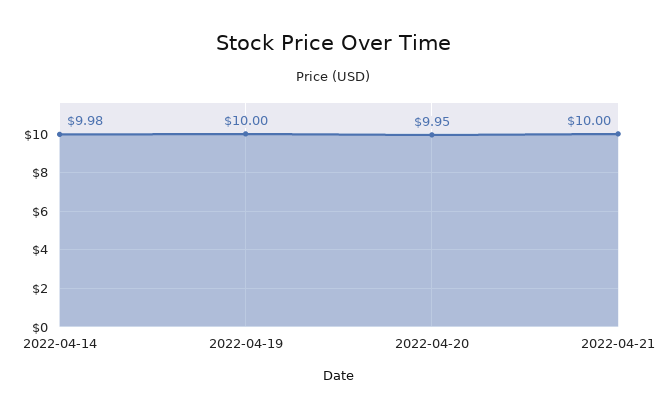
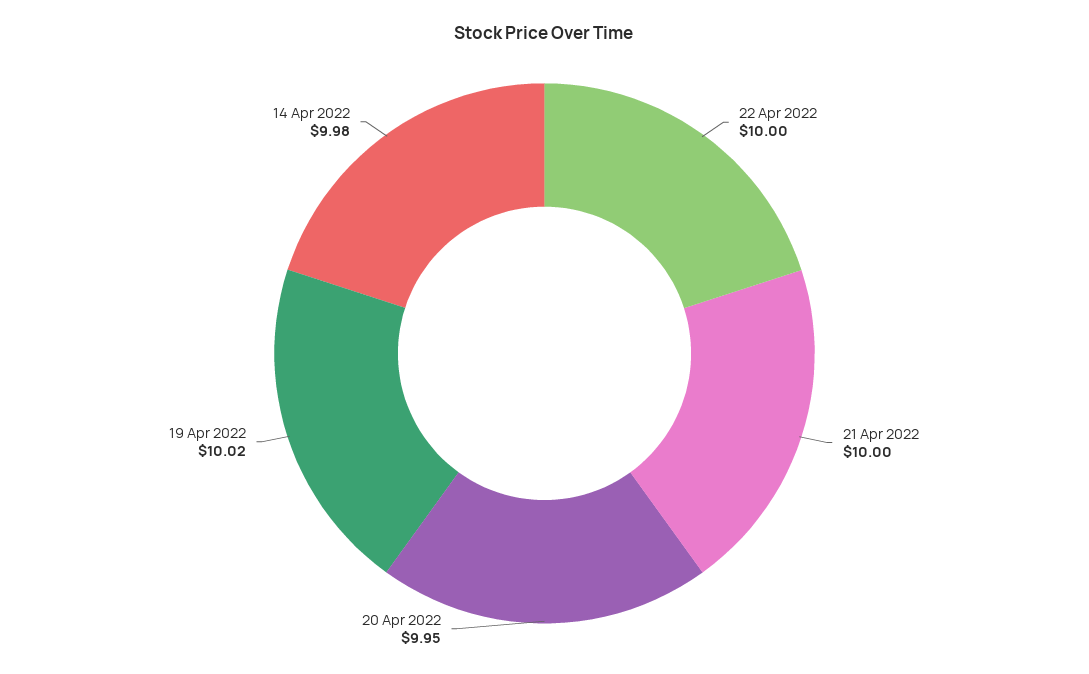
2022-04-19: 10 -> 10.02
22 Apr 2022: none -> 10

